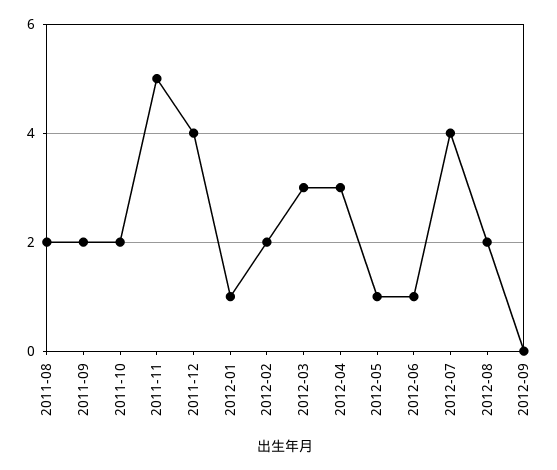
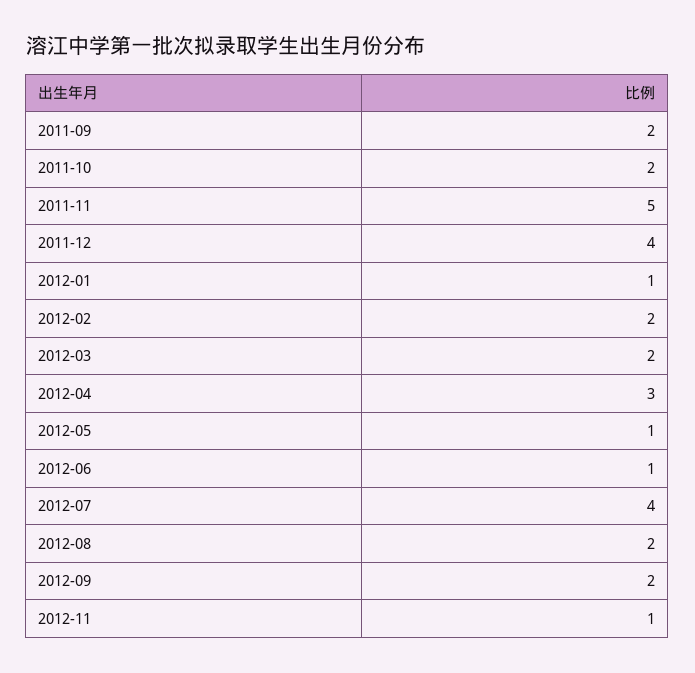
2011-08: 2 -> none
2012-03: 3 -> 2
2012-09: 0 -> 2
2012-11: none -> 1

